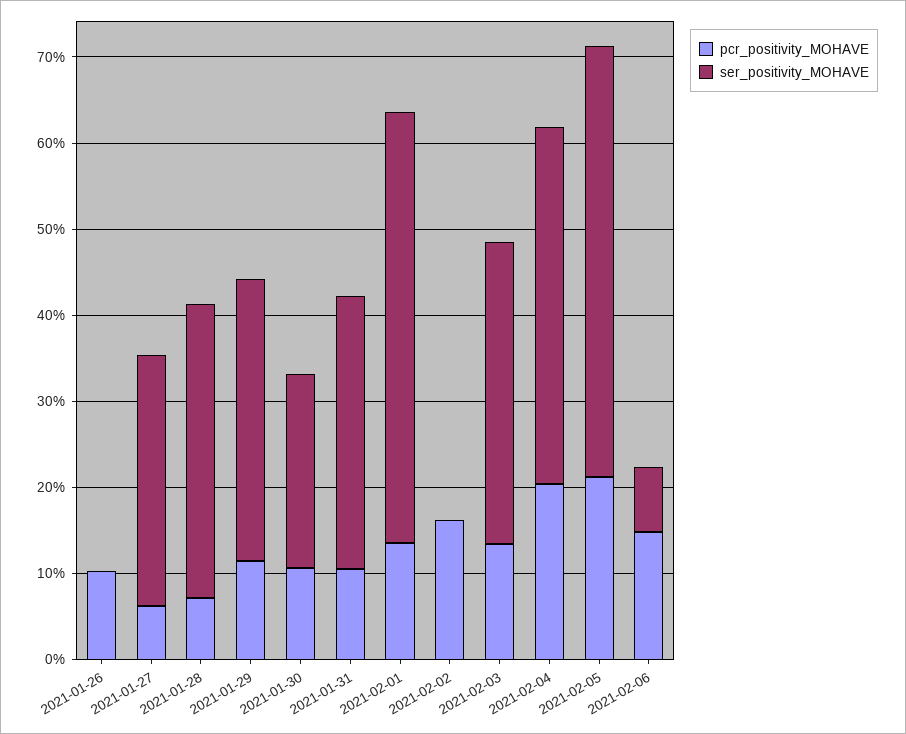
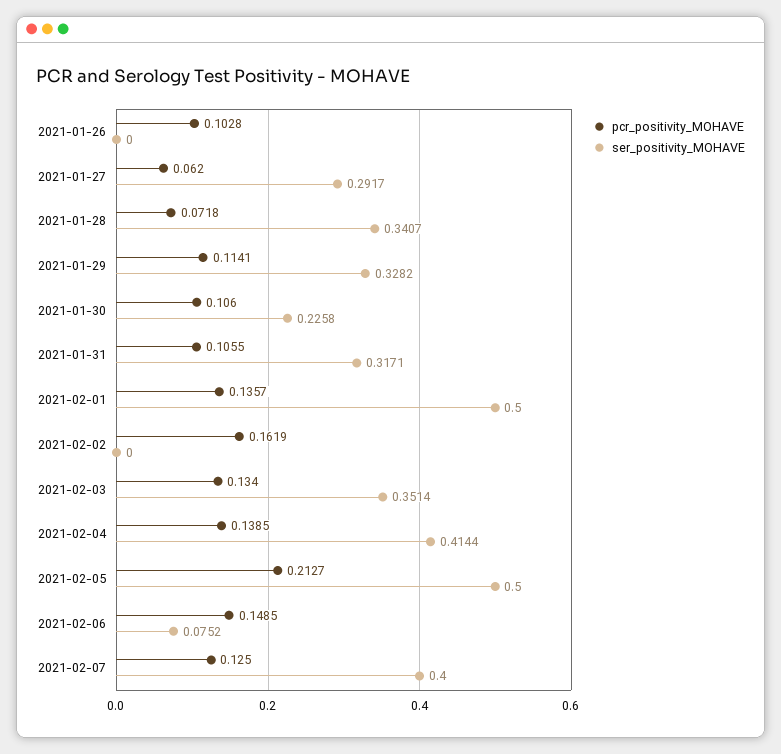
pcr_positivity_MOHAVE, 2021-02-04: 0.2 -> 0.1385
pcr_positivity_MOHAVE, 2021-02-07: none -> 0.125
ser_positivity_MOHAVE, 2021-02-07: none -> 0.4

